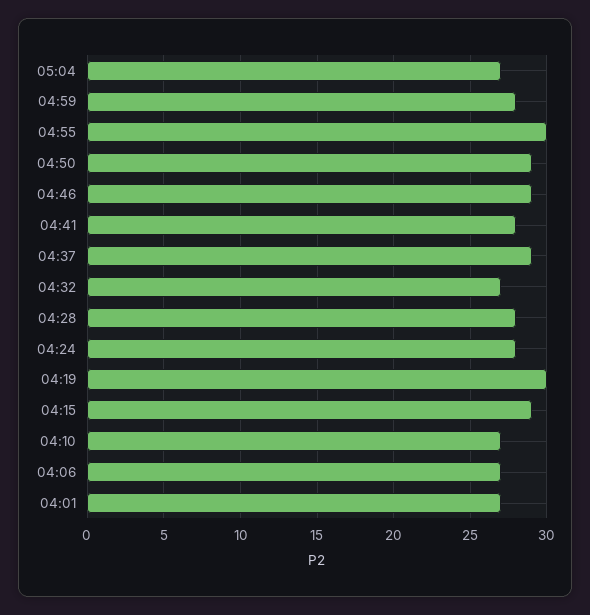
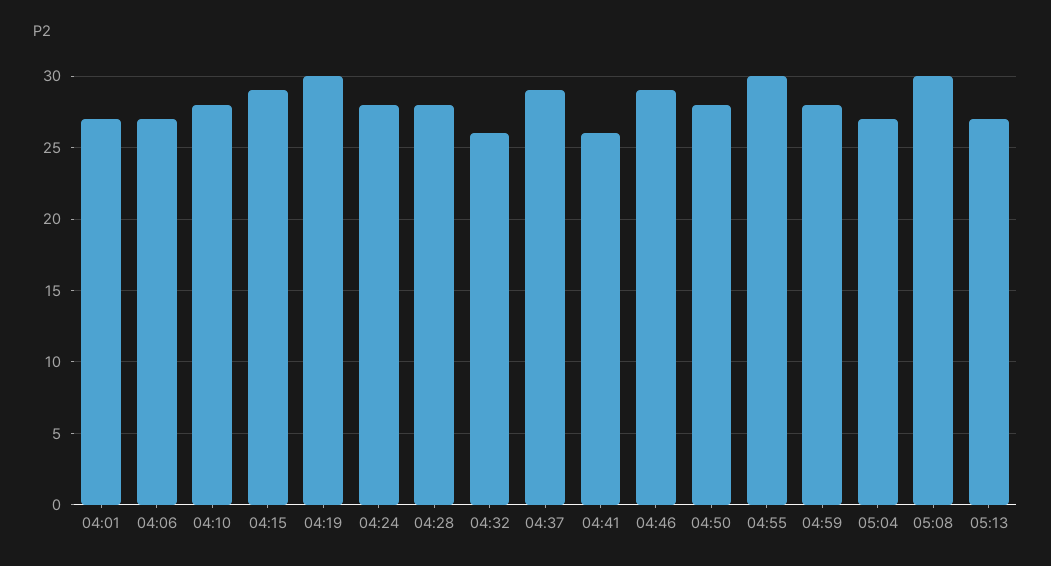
04:50: 29 -> 28
04:41: 28 -> 26
04:32: 27 -> 26
04:10: 27 -> 28
05:08: none -> 30
05:13: none -> 27

